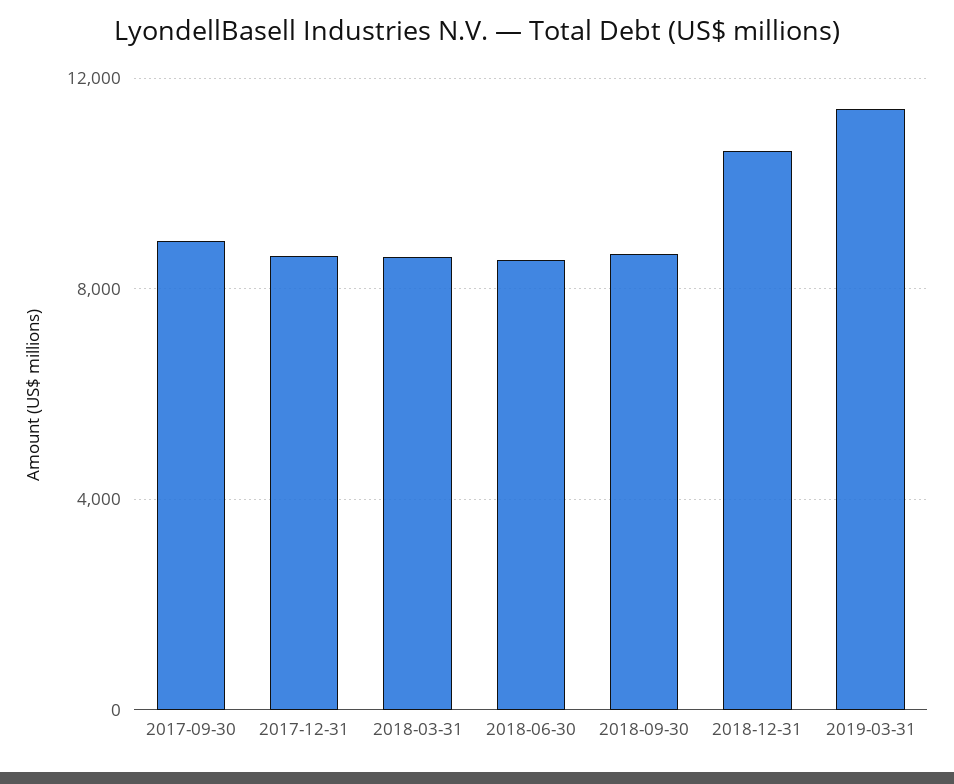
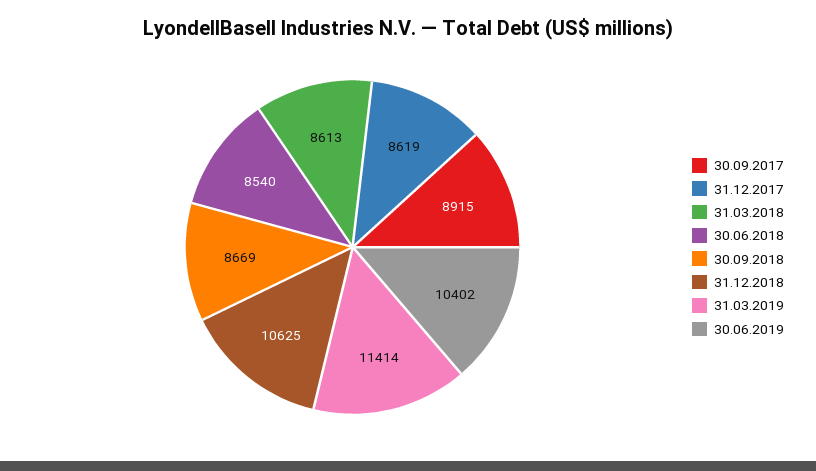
30.06.2019: none -> 10402

